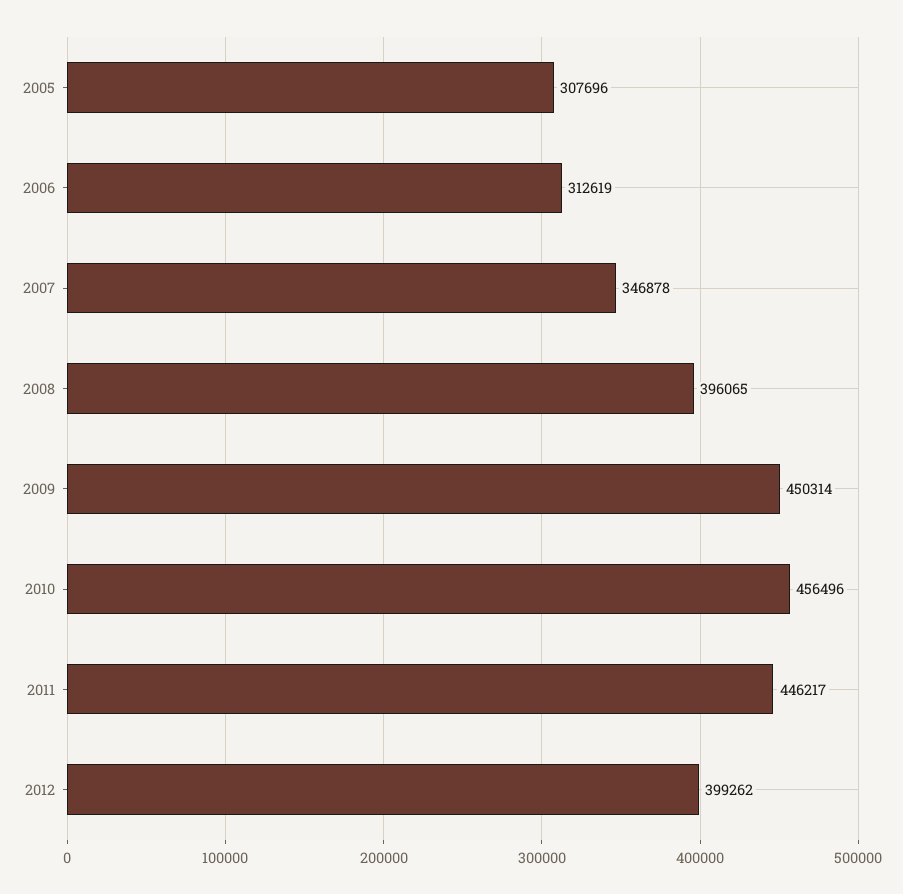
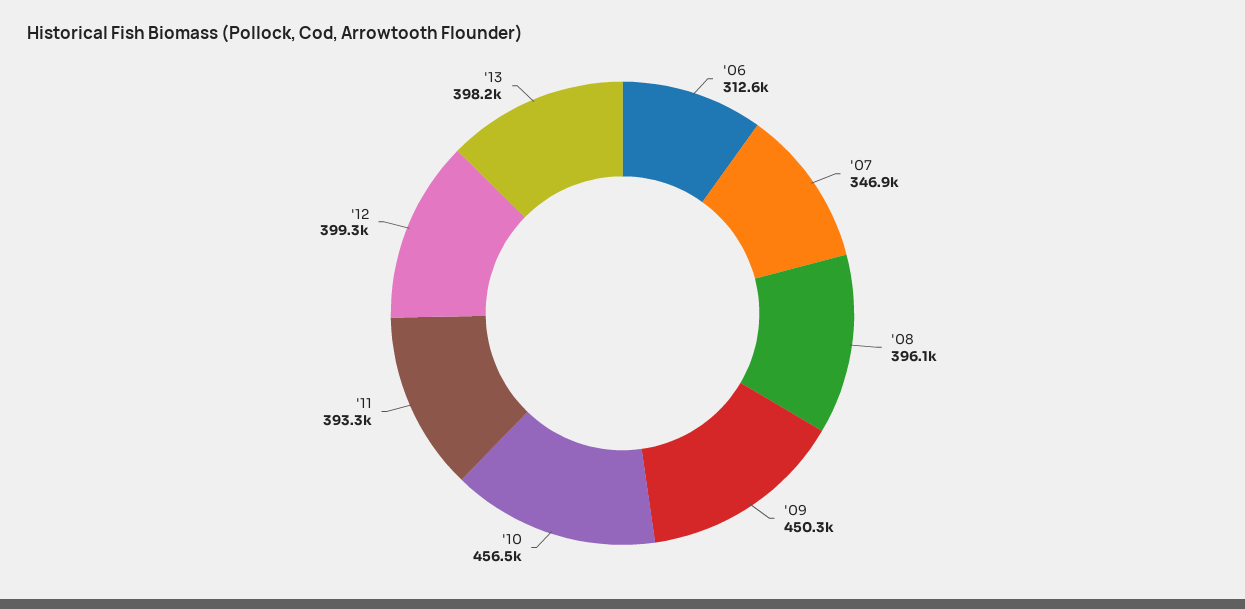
2005: 307696 -> none
2011: 446217 -> 393300
'13: none -> 398200

